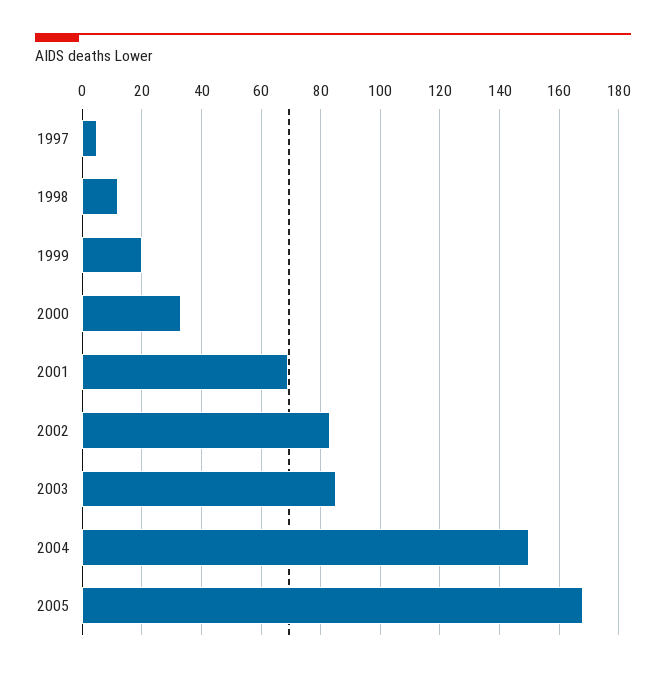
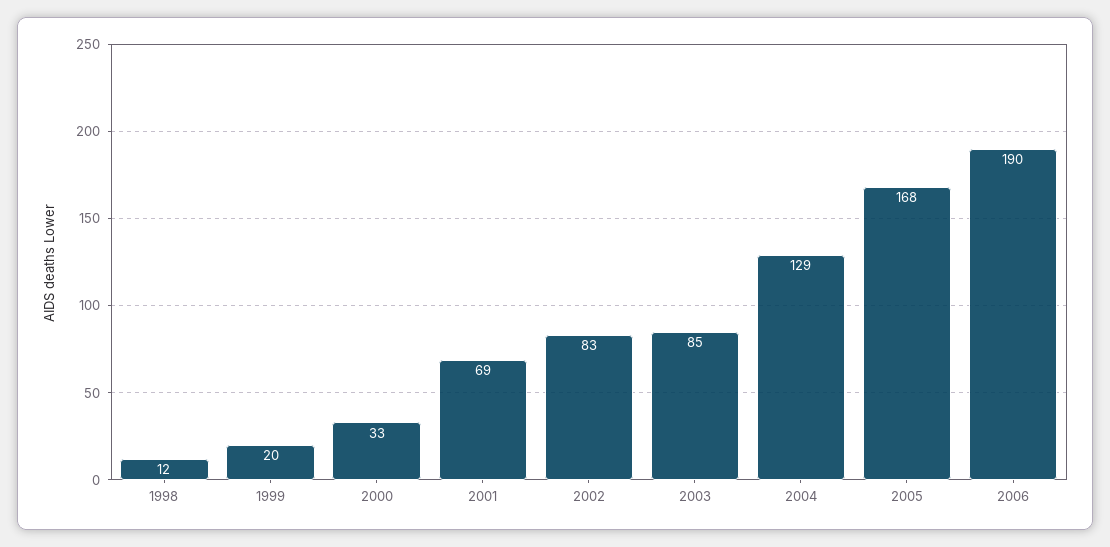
1997: 5 -> none
2004: 150 -> 129
2006: none -> 190

